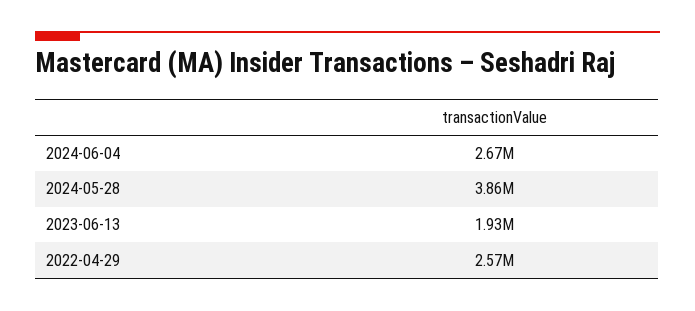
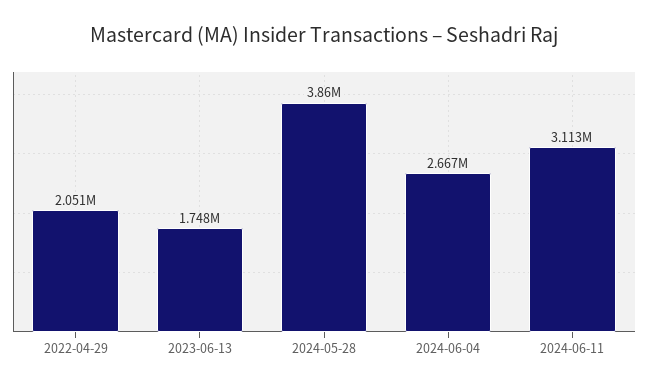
2023-06-13: 1930000 -> 1748000
2022-04-29: 2570000 -> 2051000
2024-06-11: none -> 3113000

